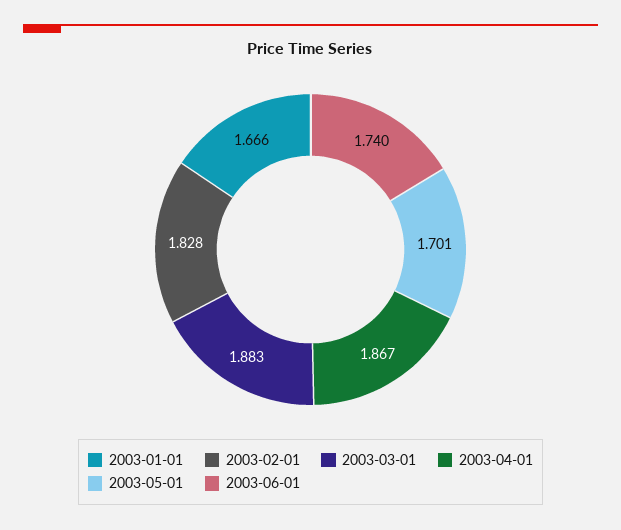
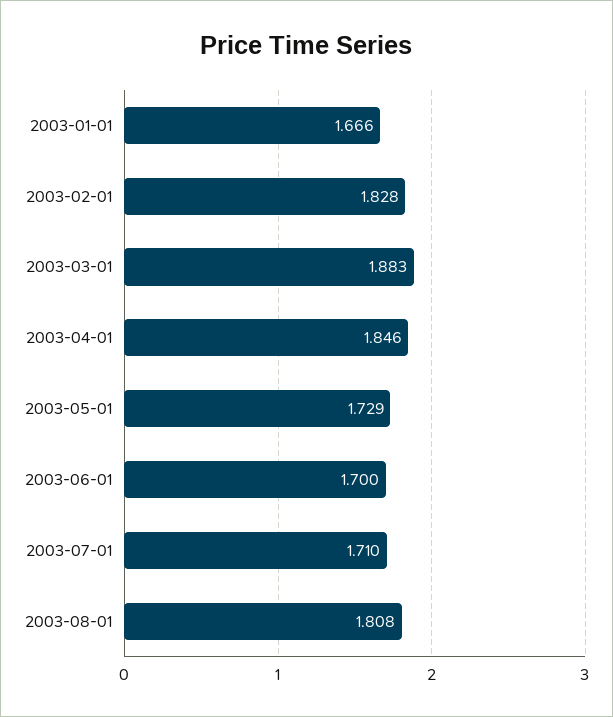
2003-04-01: 1.867 -> 1.846
2003-05-01: 1.701 -> 1.729
2003-06-01: 1.74 -> 1.7
2003-07-01: none -> 1.71
2003-08-01: none -> 1.808

